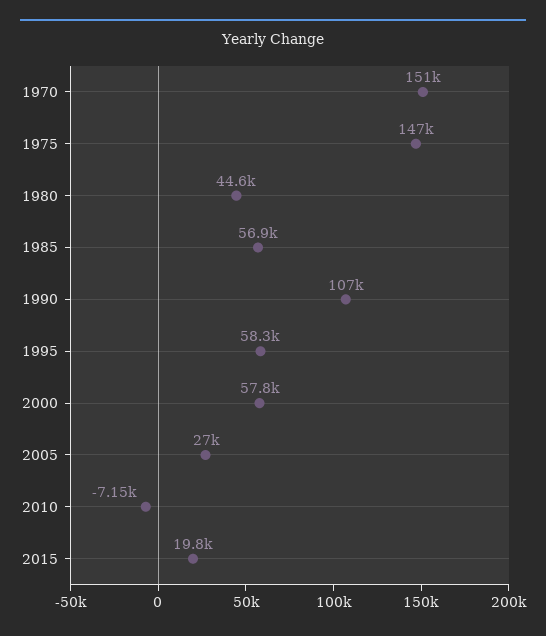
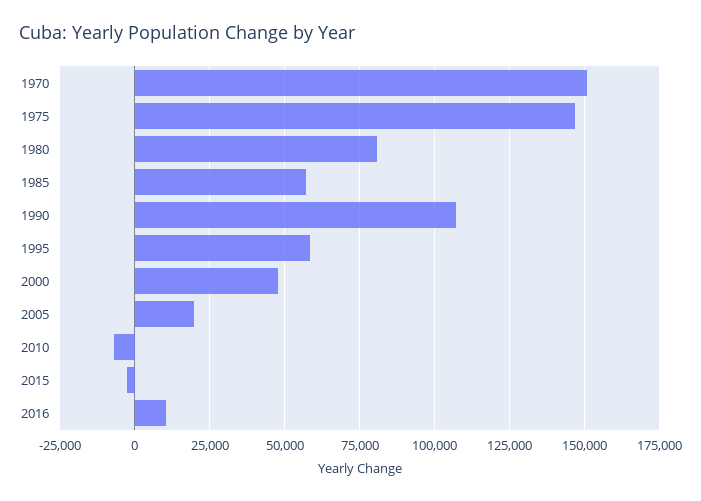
1980: 44600 -> 80000
2000: 57800 -> 47500
2005: 27000 -> 20000
2015: 19800 -> -2500
2016: none -> 10000

